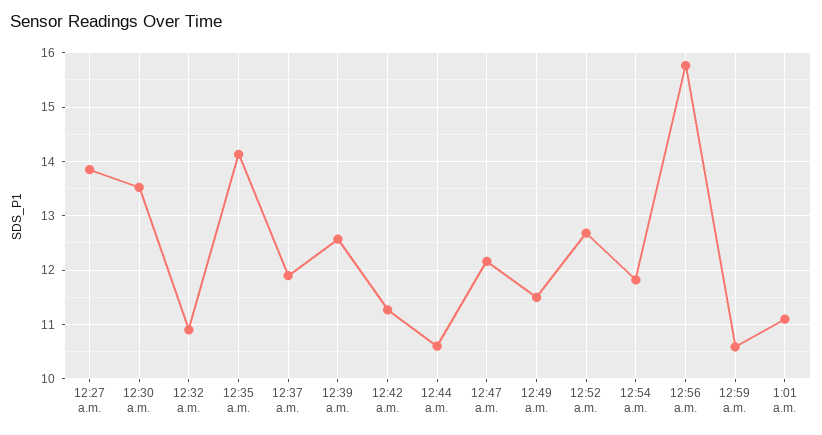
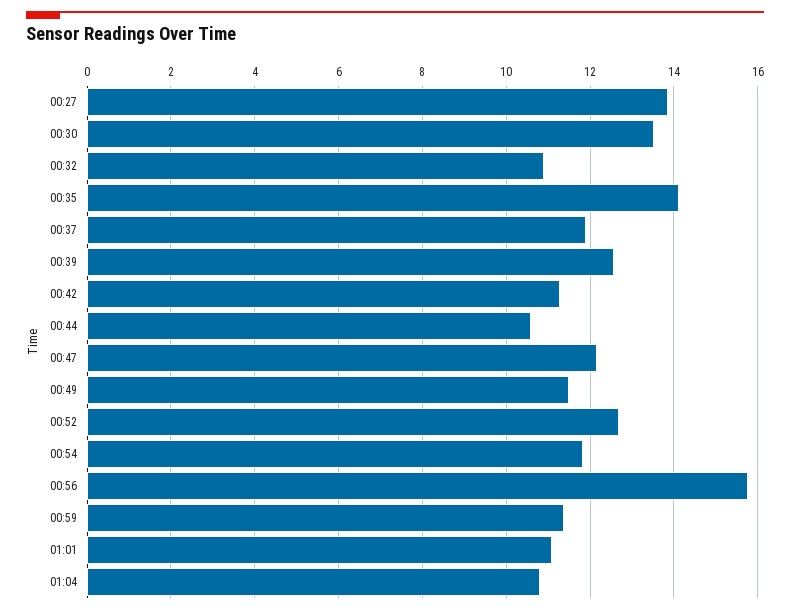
12:59 a.m.: 10.6 -> 11.4
01:04: none -> 10.8

